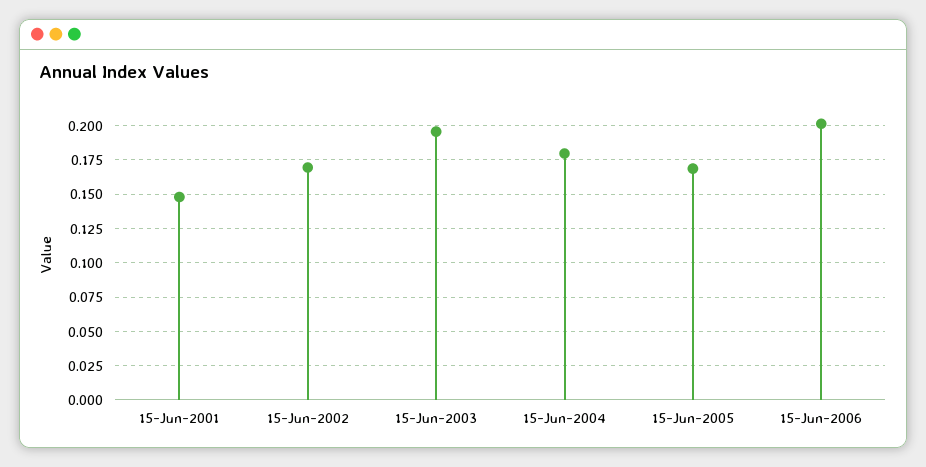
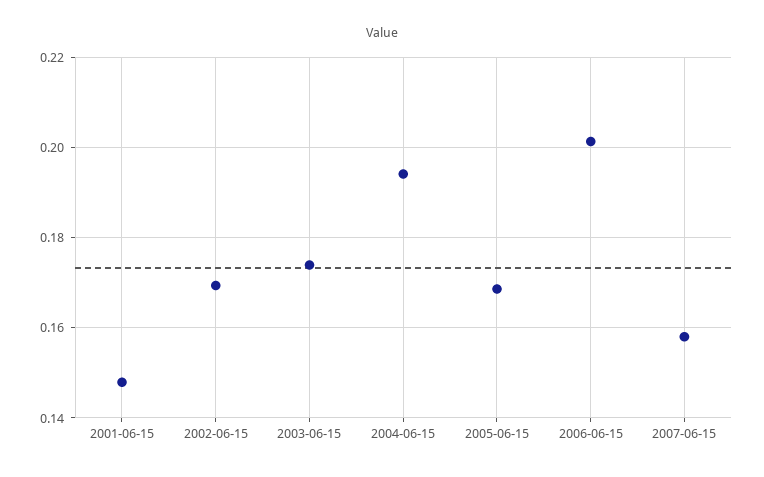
15-Jun-2003: 0.195 -> 0.174
15-Jun-2004: 0.18 -> 0.194
2007-06-15: none -> 0.158

